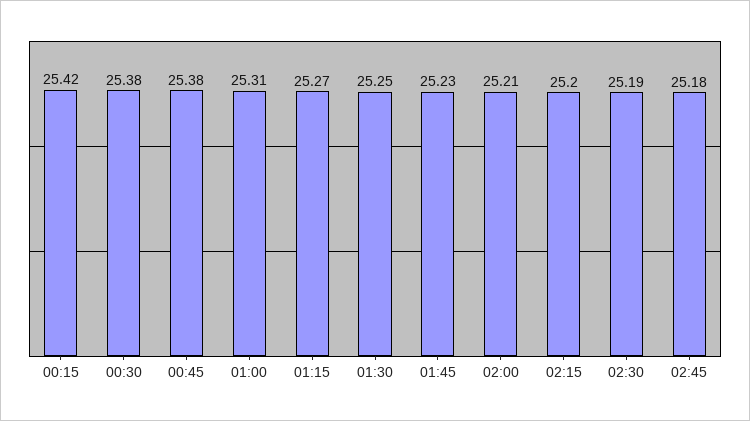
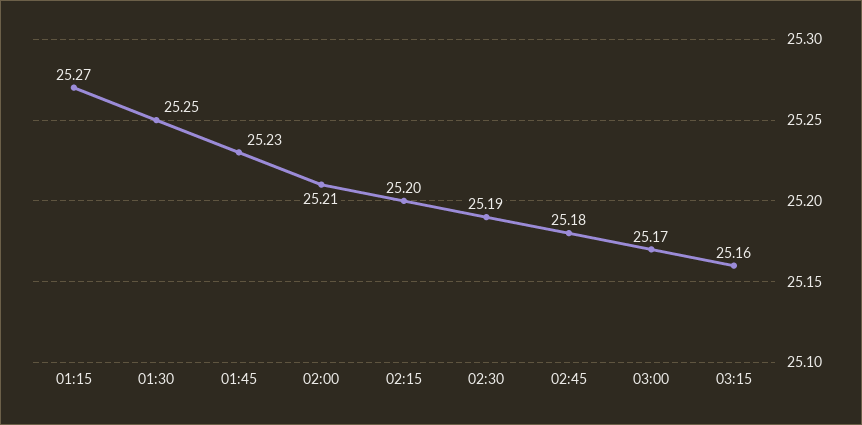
00:15: 25.42 -> none
00:30: 25.38 -> none
00:45: 25.38 -> none
01:00: 25.31 -> none
03:00: none -> 25.17
03:15: none -> 25.16

